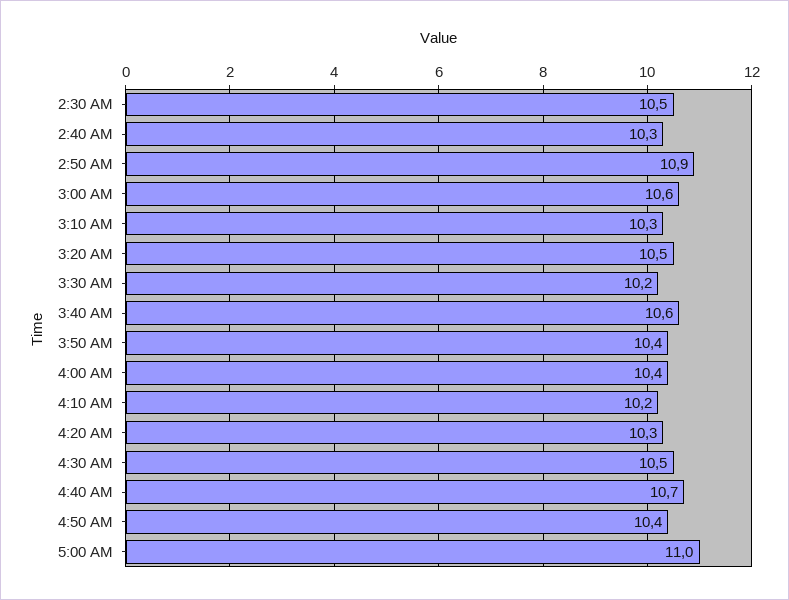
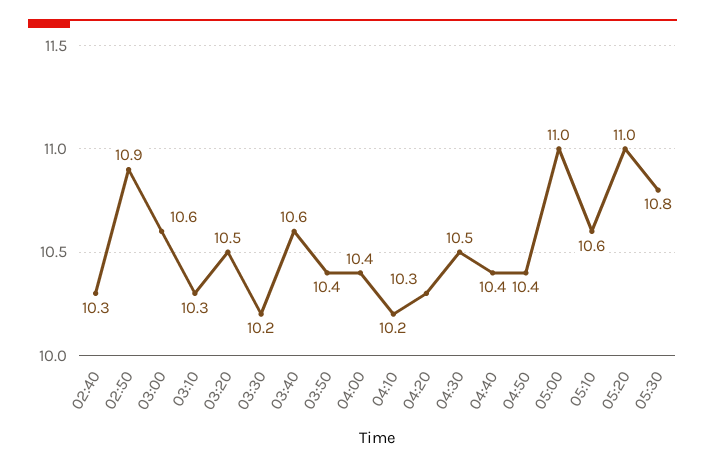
2:30 AM: 10.5 -> none
4:40 AM: 10.7 -> 10.4
05:10: none -> 10.6
05:20: none -> 11
05:30: none -> 10.8

